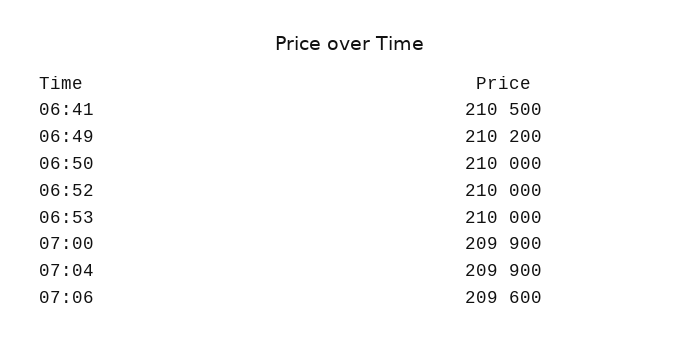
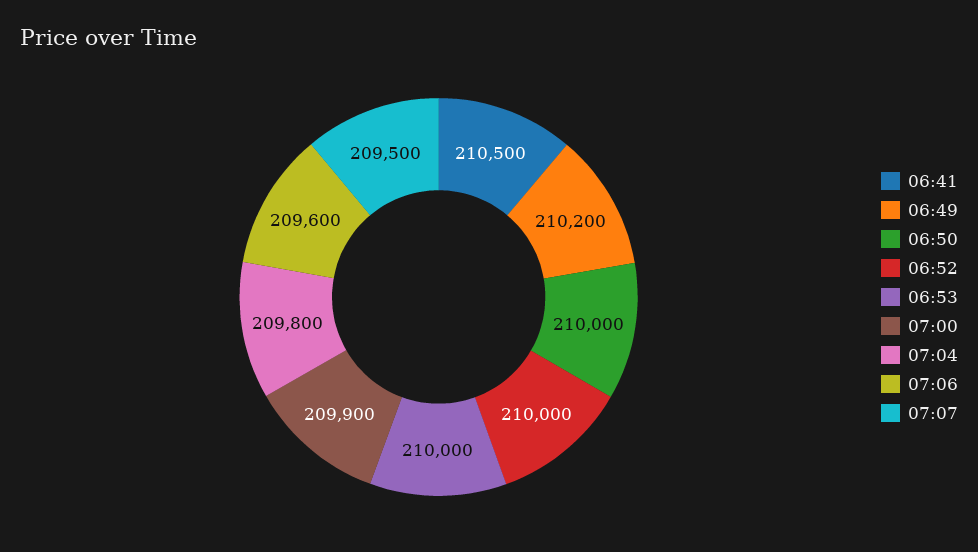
07:04: 209900 -> 209800
07:07: none -> 209500

